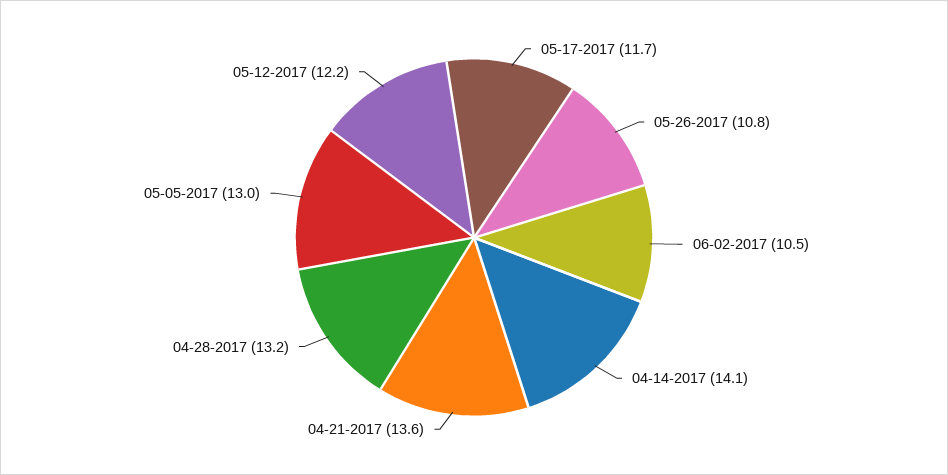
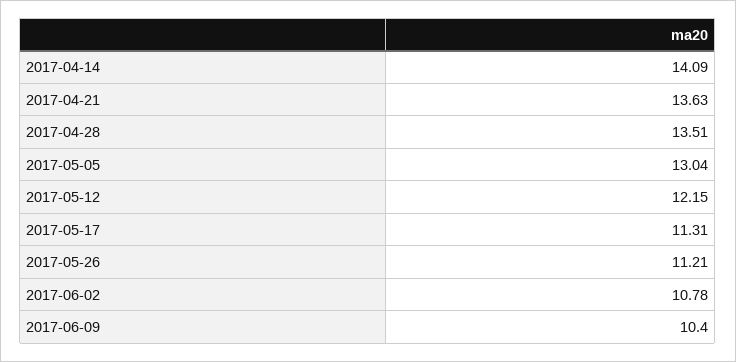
05-17-2017: 11.7 -> 11.31
05-26-2017: 10.8 -> 11.21
06-02-2017: 10.5 -> 10.78
04-28-2017: 13.2 -> 13.51
2017-06-09: none -> 10.4

